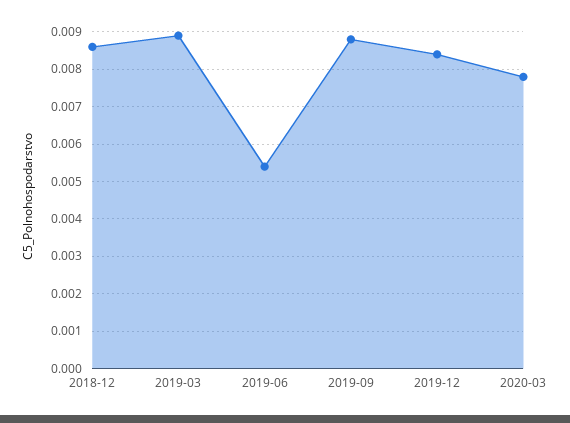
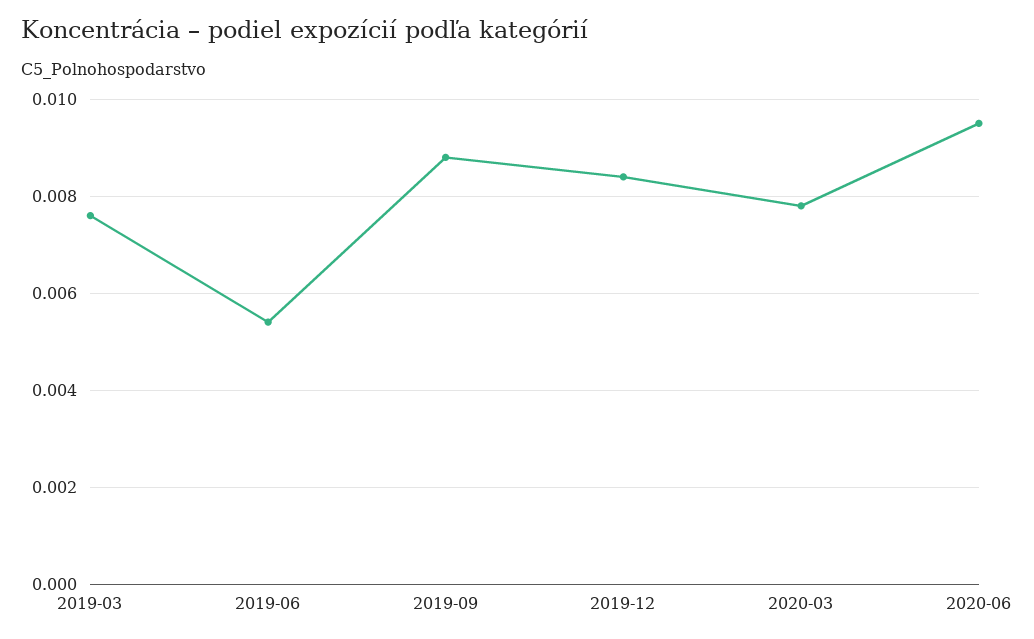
2018-12: 0.0085 -> none
2019-03: 0.009 -> 0.0075
2020-06: none -> 0.0095

